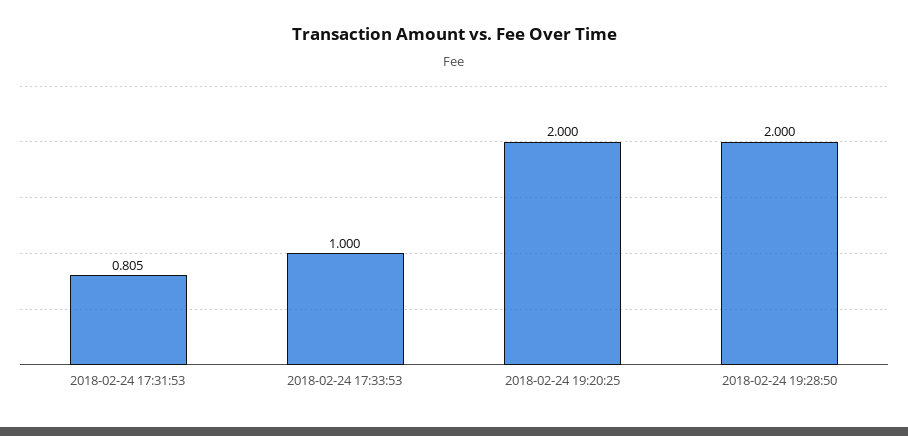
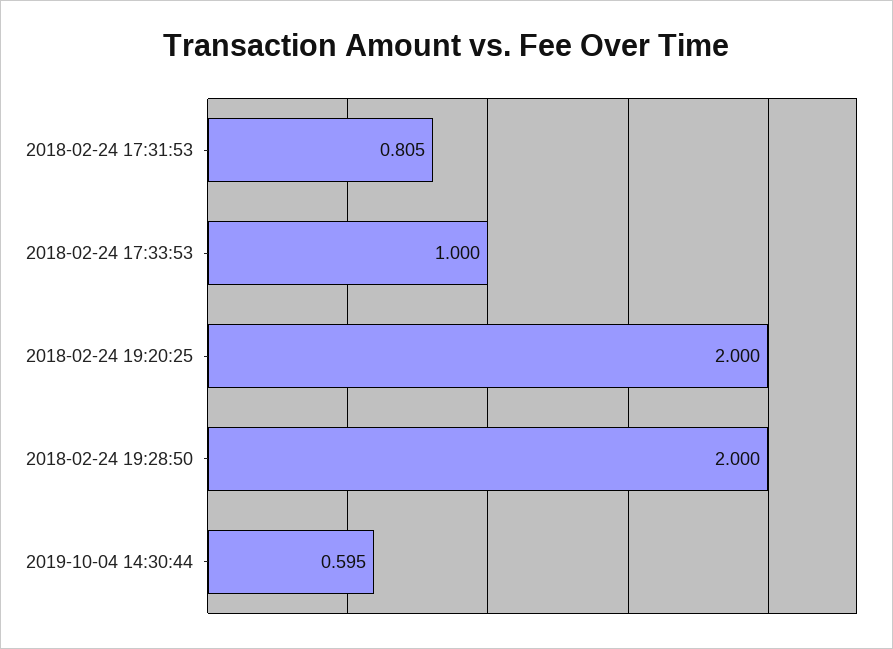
2019-10-04 14:30:44: none -> 0.595

